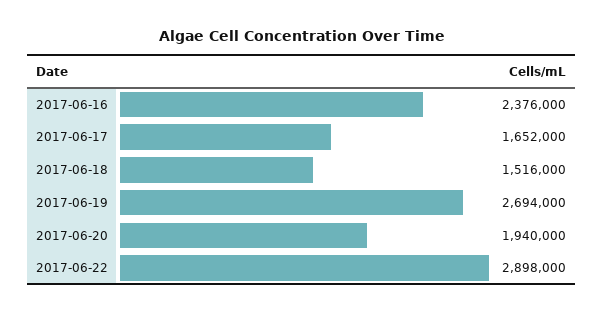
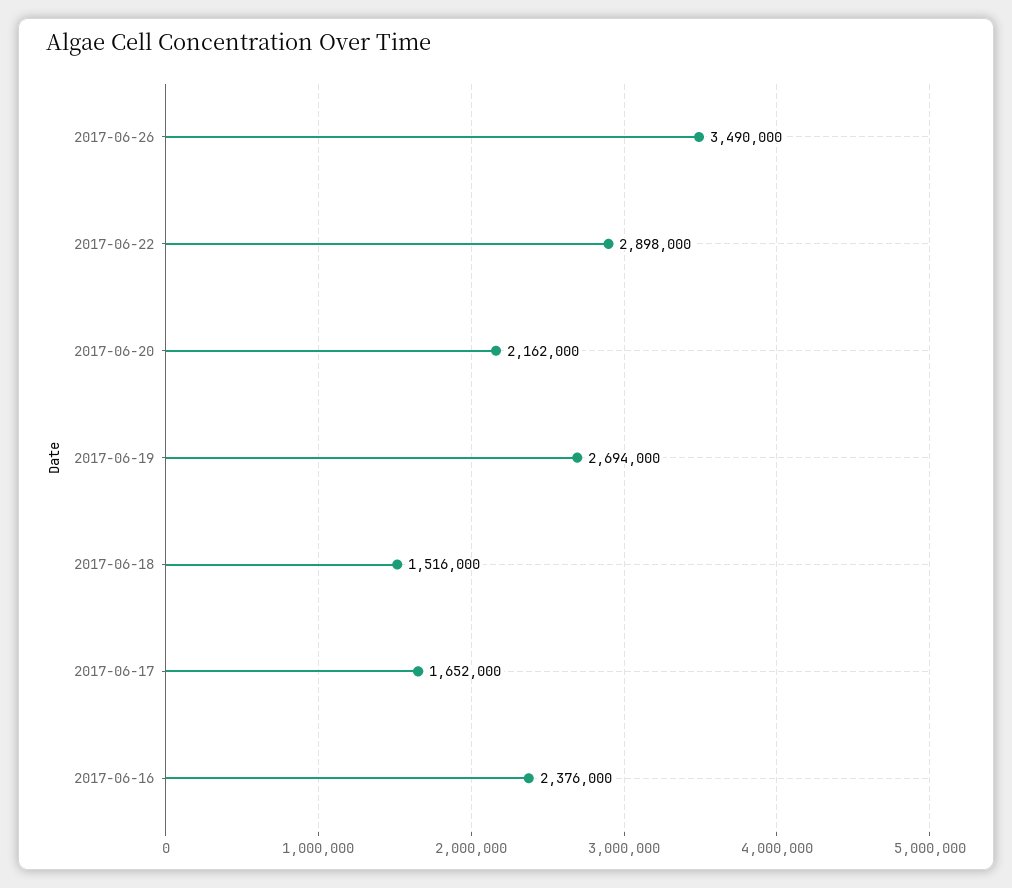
2017-06-20: 1940000 -> 2162000
2017-06-26: none -> 3490000

